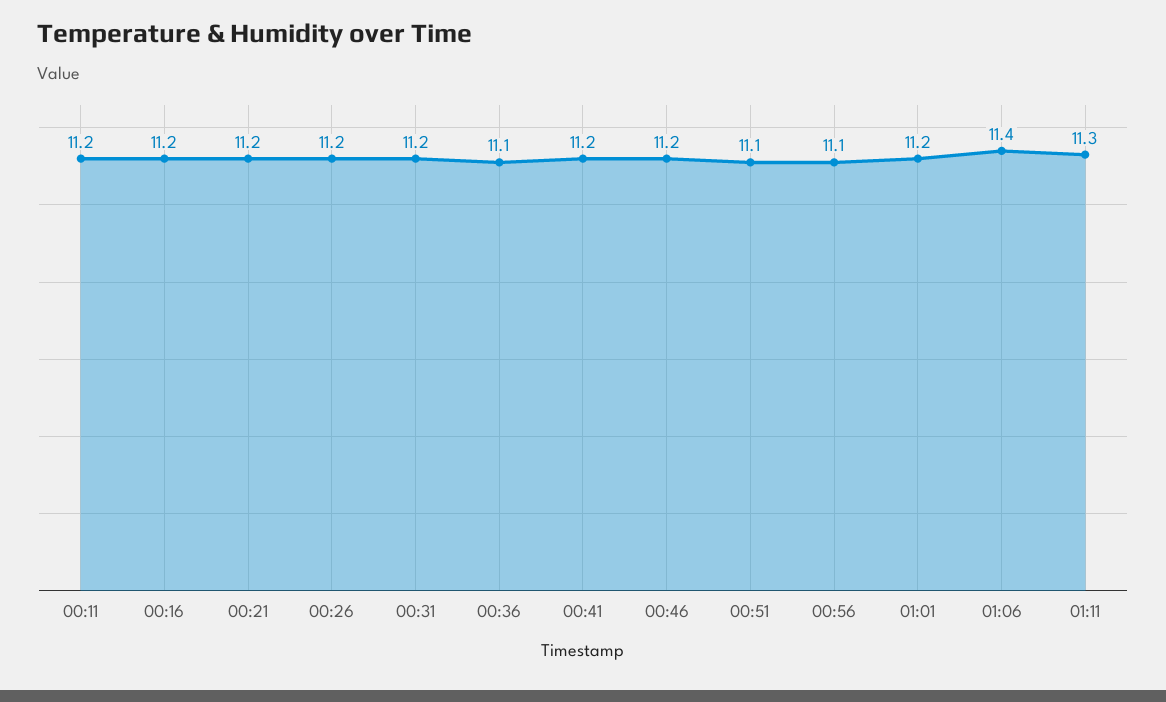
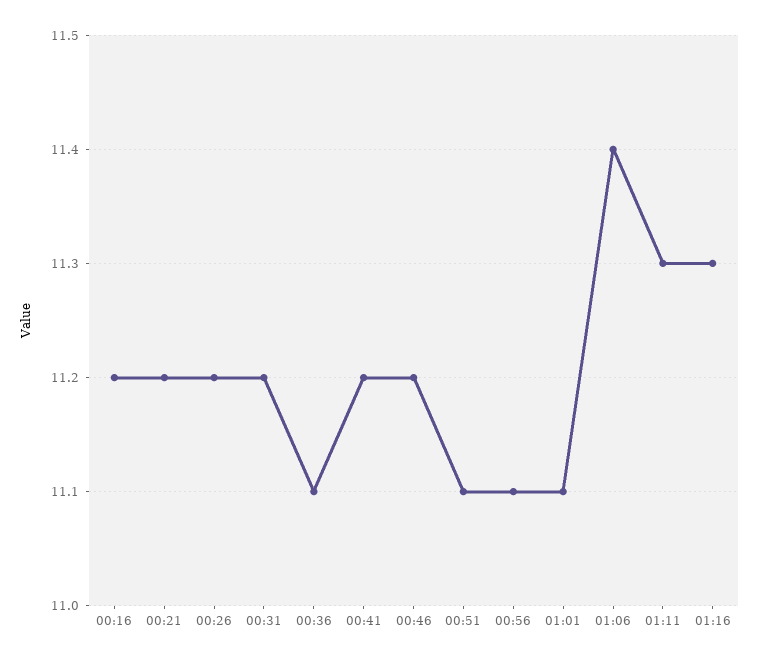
00:11: 11.2 -> none
01:01: 11.2 -> 11.1
01:16: none -> 11.3

